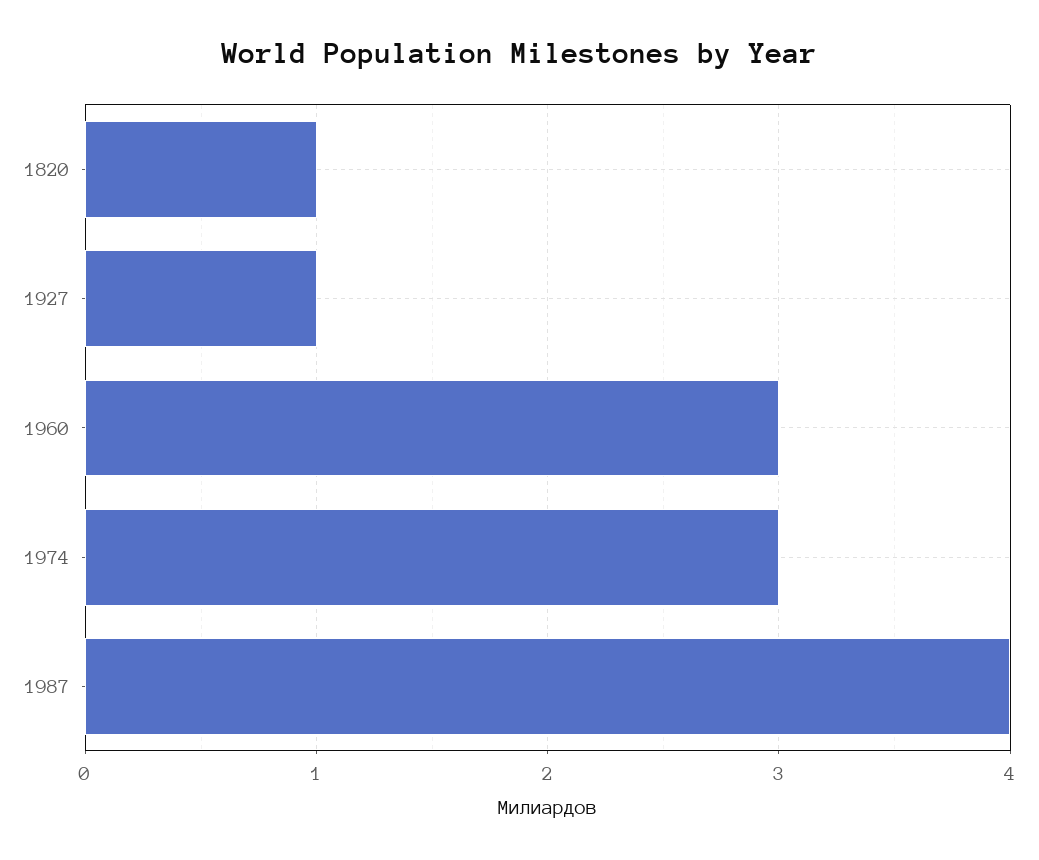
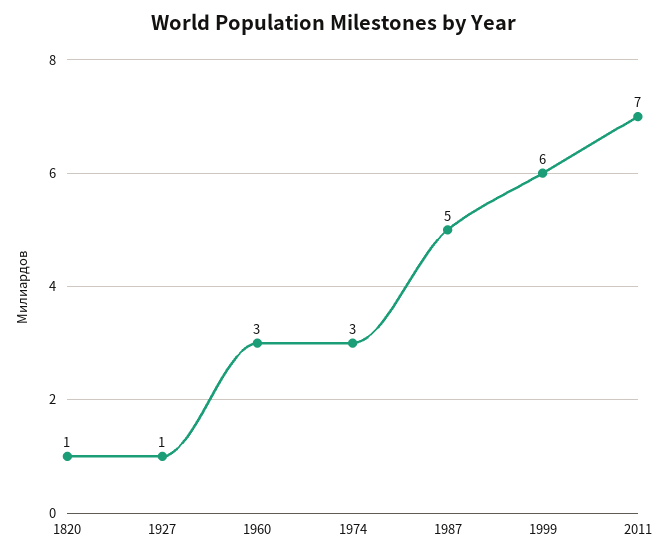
1987: 4 -> 5
1999: none -> 6
2011: none -> 7

